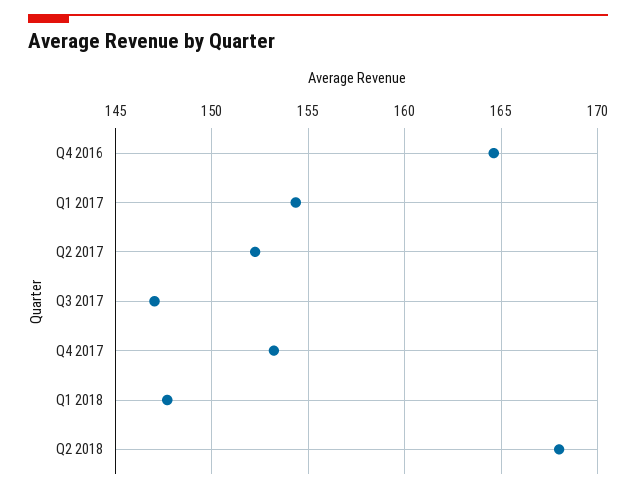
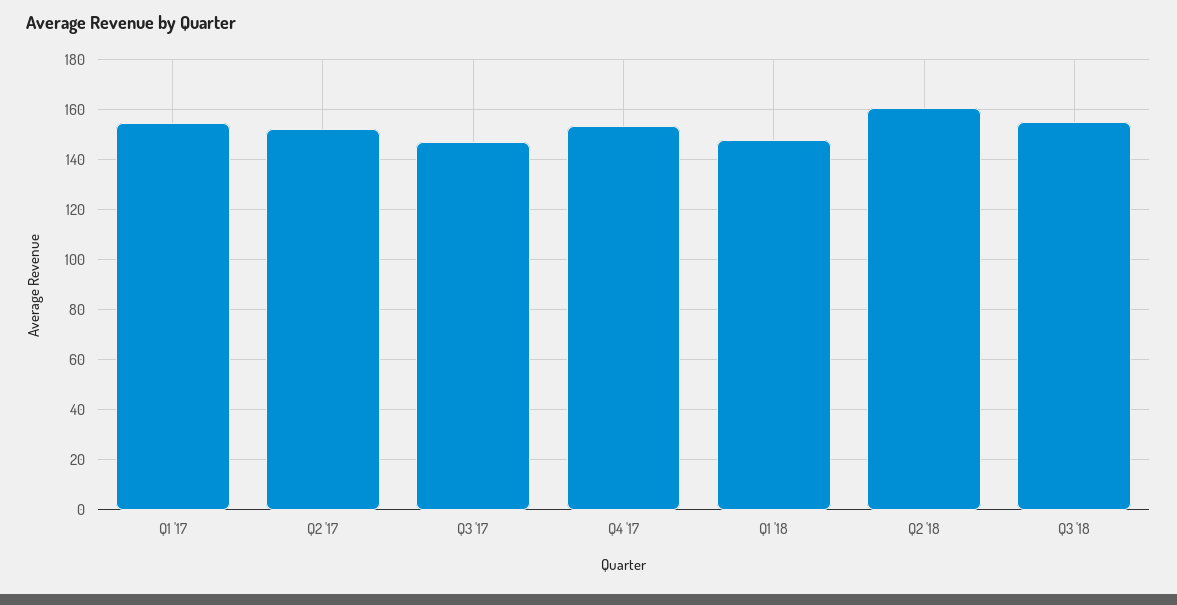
Q4 2016: 164.5 -> none
Q2 2018: 168 -> 160
Q3 '18: none -> 155

